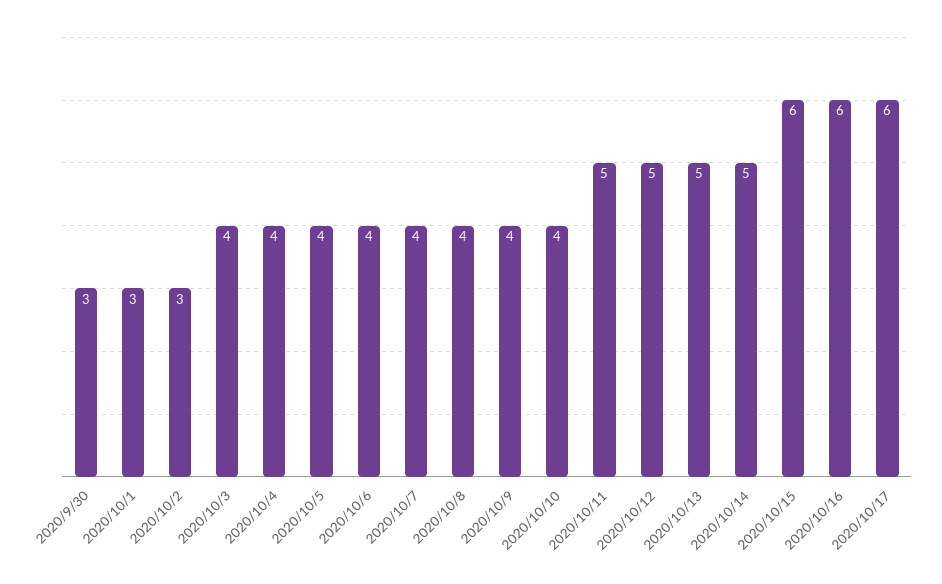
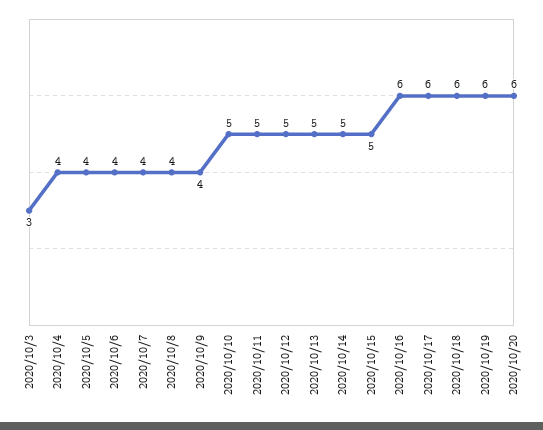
2020/9/30: 3 -> none
2020/10/1: 3 -> none
2020/10/2: 3 -> none
2020/10/3: 4 -> 3
2020/10/10: 4 -> 5
2020/10/15: 6 -> 5
2020/10/18: none -> 6
2020/10/19: none -> 6
2020/10/20: none -> 6

